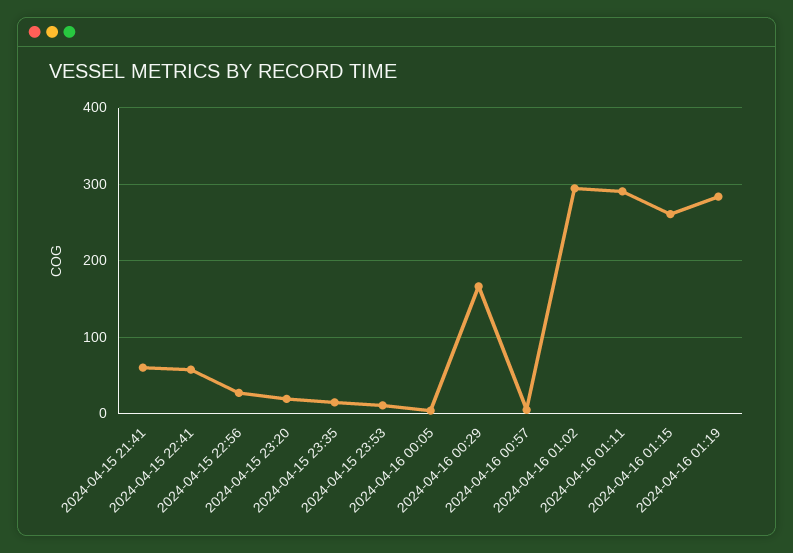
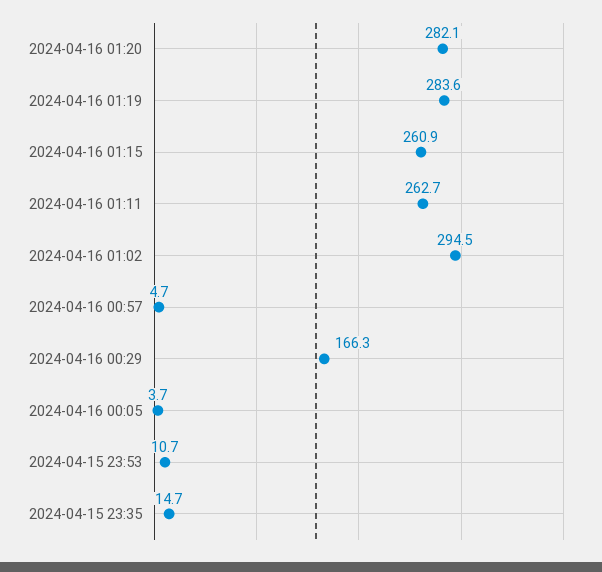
2024-04-15 21:41: 60 -> none
2024-04-15 22:41: 60 -> none
2024-04-15 22:56: 30 -> none
2024-04-15 23:20: 20 -> none
2024-04-16 01:11: 290 -> 262.7
2024-04-16 01:20: none -> 282.1

